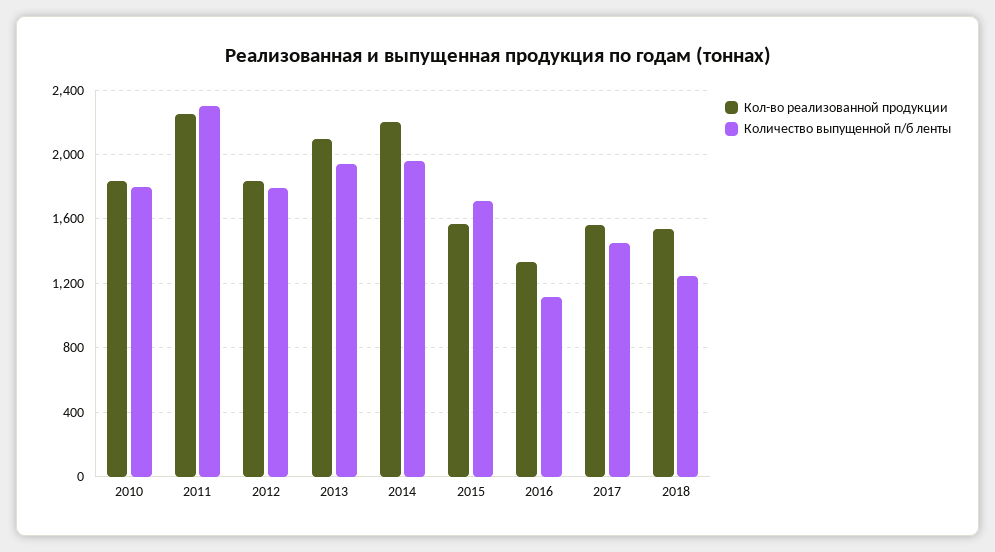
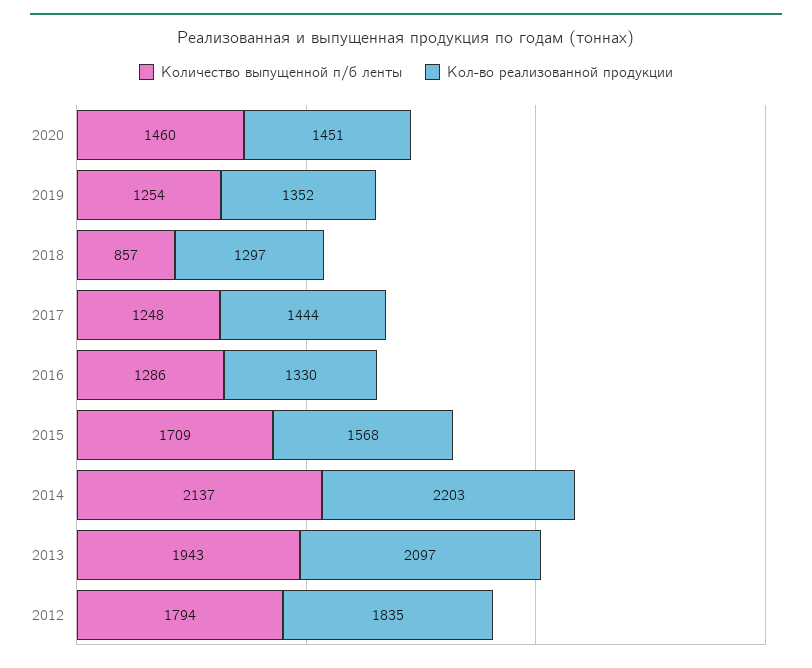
Кол-во реализованной продукции, 2010: 1850 -> none
Количество выпущенной п/б ленты, 2010: 1800 -> none
Кол-во реализованной продукции, 2011: 2250 -> none
Количество выпущенной п/б ленты, 2011: 2300 -> none
Количество выпущенной п/б ленты, 2014: 1950 -> 2137
Количество выпущенной п/б ленты, 2016: 1100 -> 1286
Кол-во реализованной продукции, 2017: 1550 -> 1444
Количество выпущенной п/б ленты, 2017: 1450 -> 1248
Кол-во реализованной продукции, 2018: 1550 -> 1297
Количество выпущенной п/б ленты, 2018: 1250 -> 857
Количество выпущенной п/б ленты, 2020: none -> 1460
Кол-во реализованной продукции, 2020: none -> 1451
Количество выпущенной п/б ленты, 2019: none -> 1254
Кол-во реализованной продукции, 2019: none -> 1352

